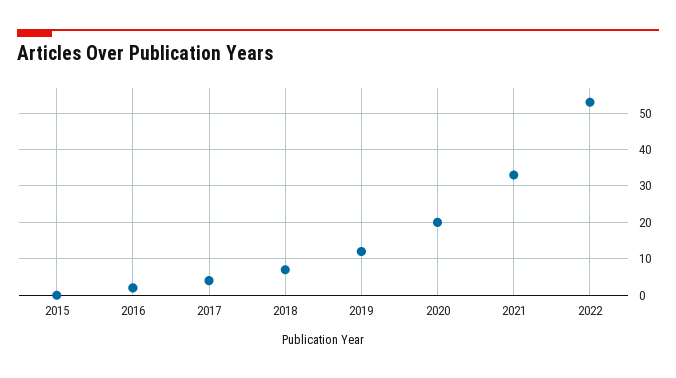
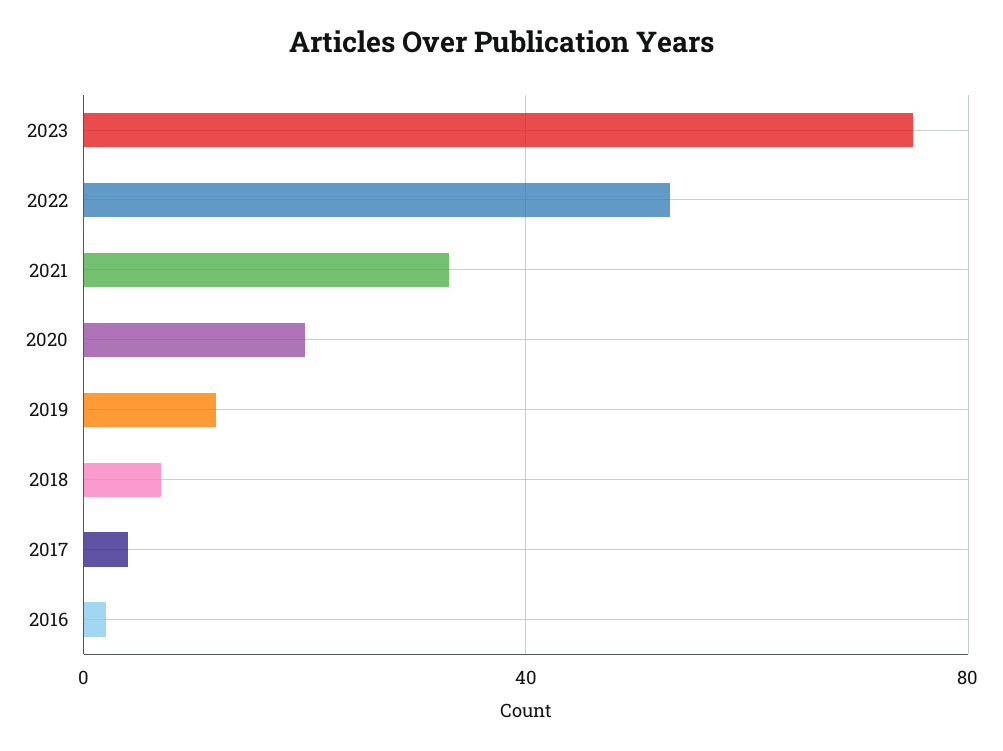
2015: 0 -> none
2023: none -> 75

